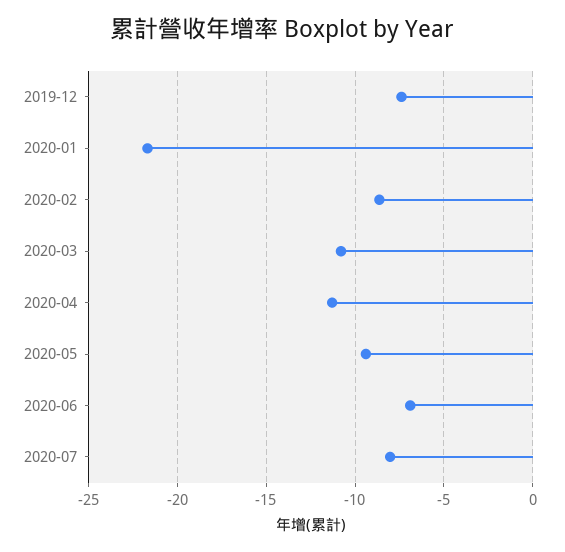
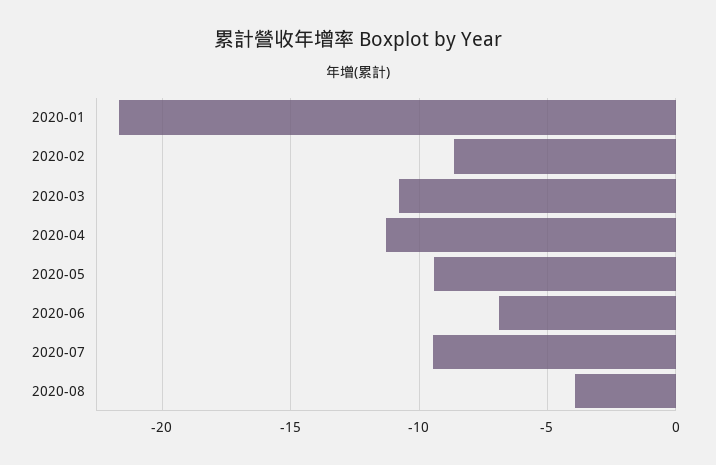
2019-12: -7.5 -> none
2020-07: -8 -> -9.5
2020-08: none -> -4

